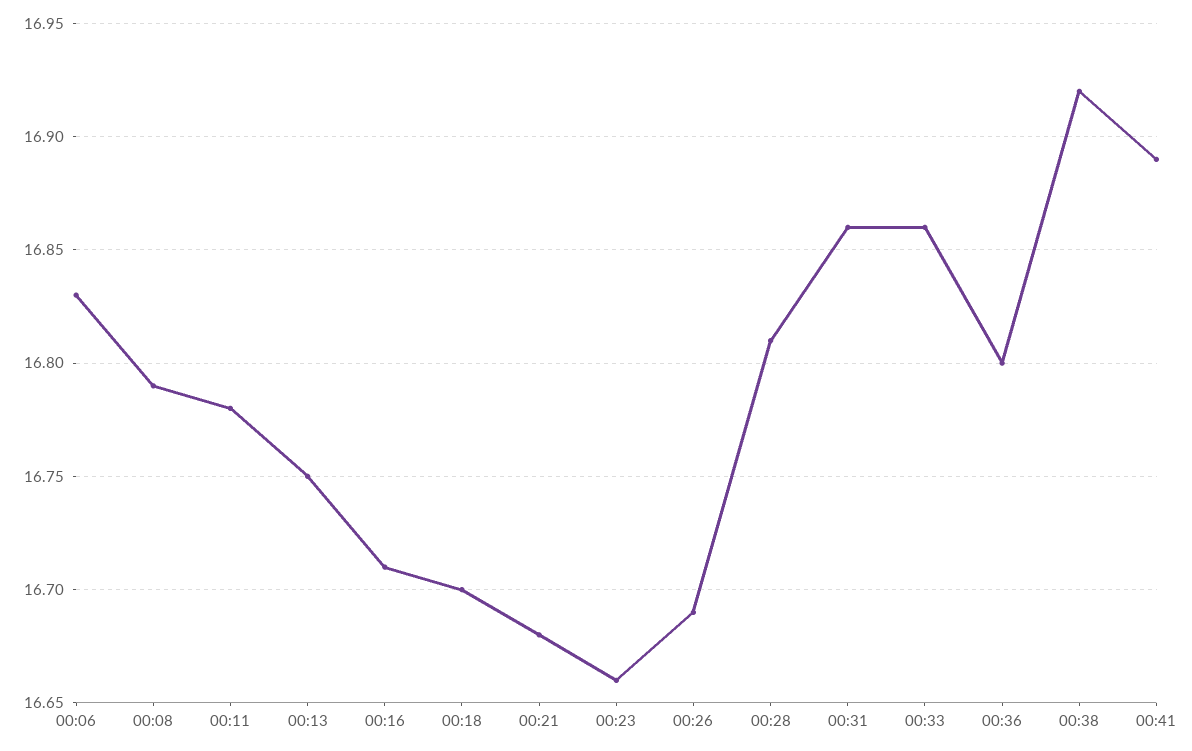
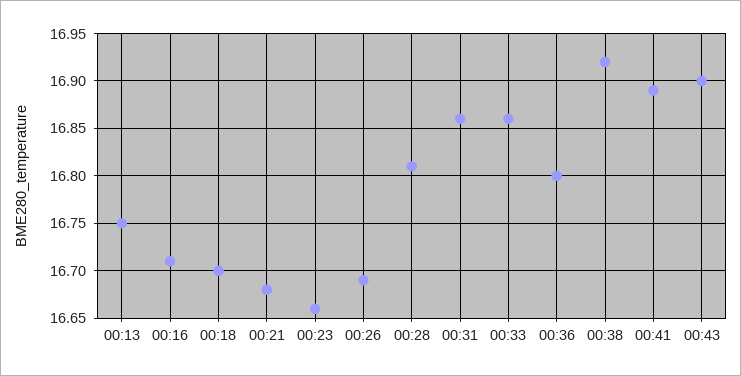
00:06: 16.83 -> none
00:08: 16.79 -> none
00:11: 16.78 -> none
00:43: none -> 16.9

